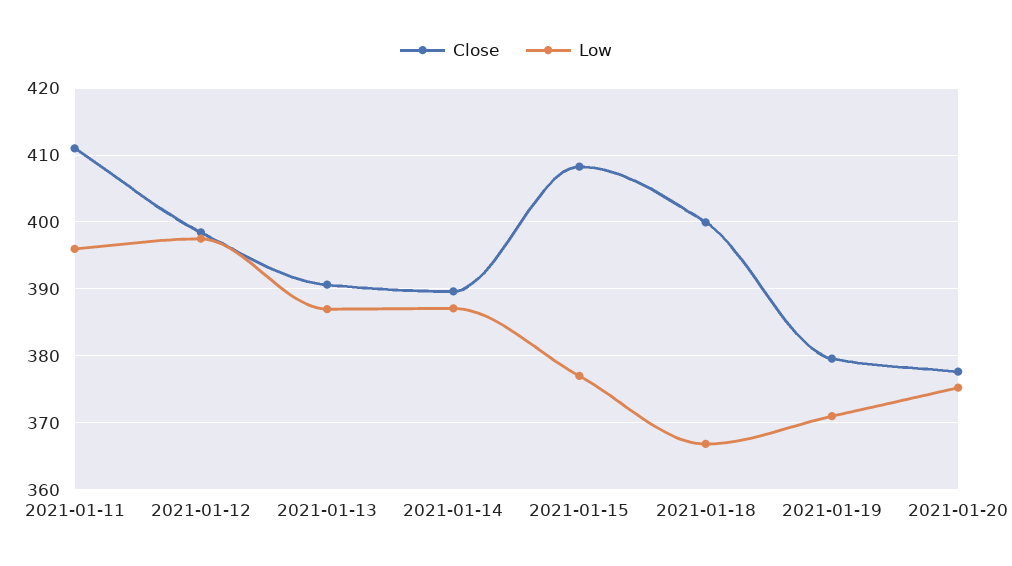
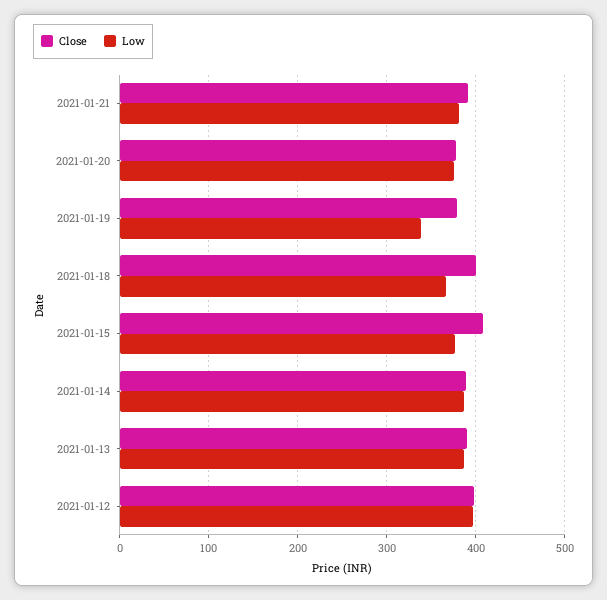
Close, 2021-01-11: 411 -> none
Low, 2021-01-11: 396 -> none
Low, 2021-01-19: 371 -> 340
Close, 2021-01-21: none -> 390
Low, 2021-01-21: none -> 380

